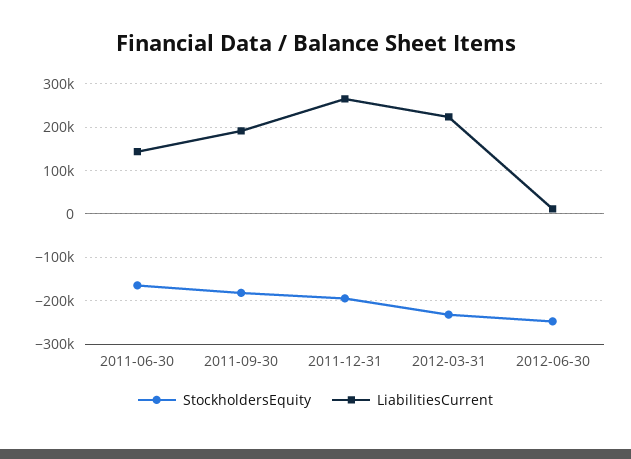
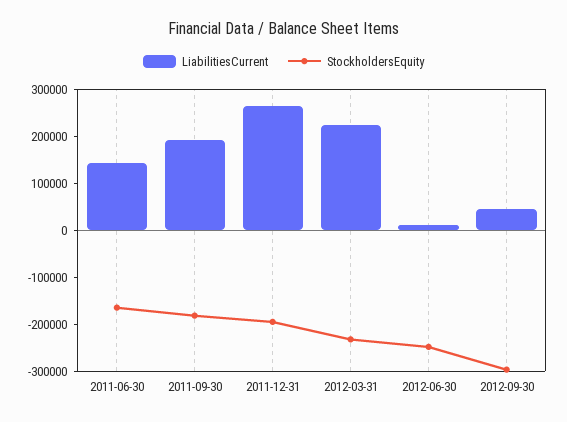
LiabilitiesCurrent, 2012-09-30: none -> 40000
StockholdersEquity, 2012-09-30: none -> -300000

